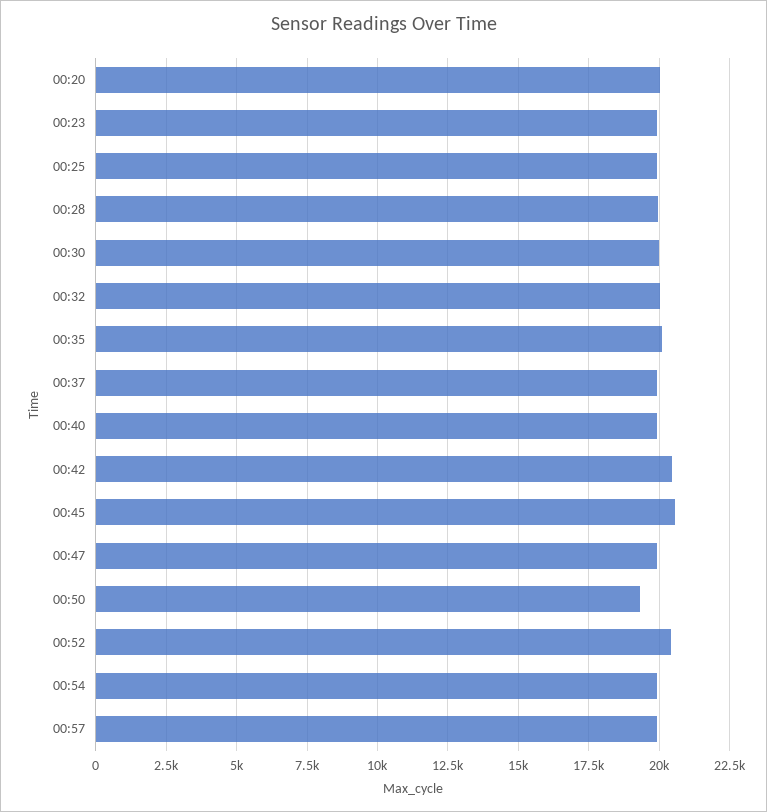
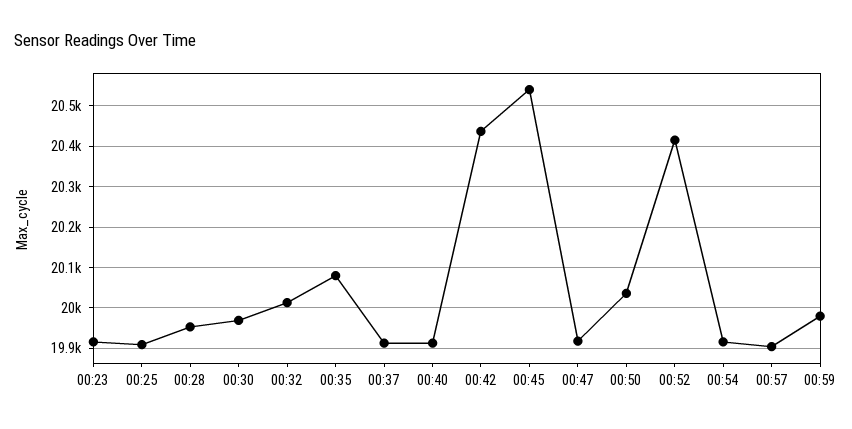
00:20: 20000 -> none
00:50: 19250 -> 20040
00:59: none -> 19980

